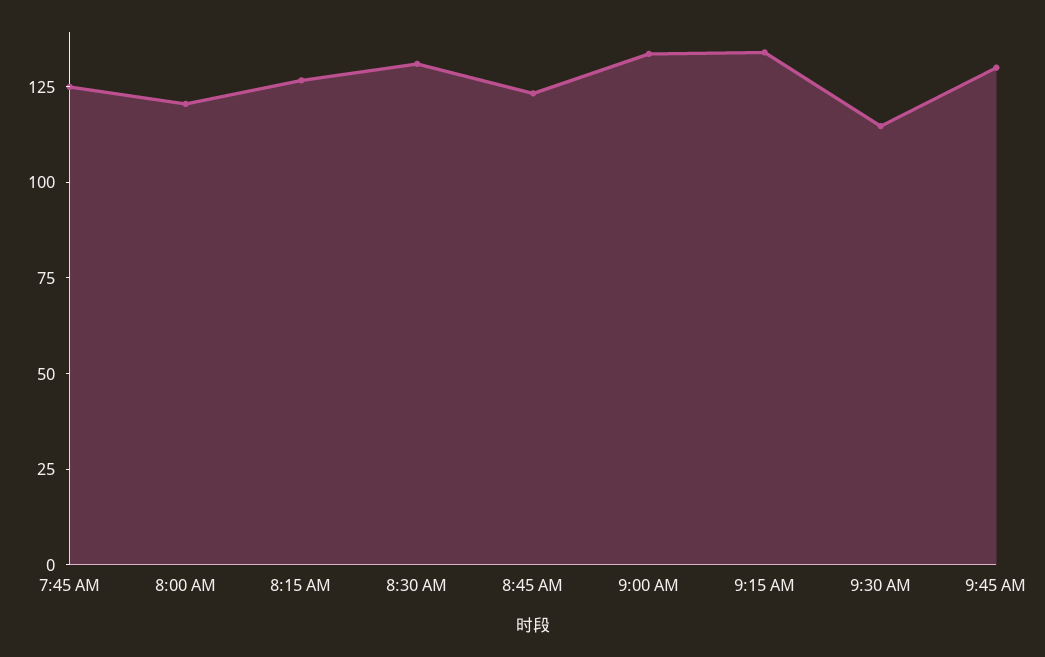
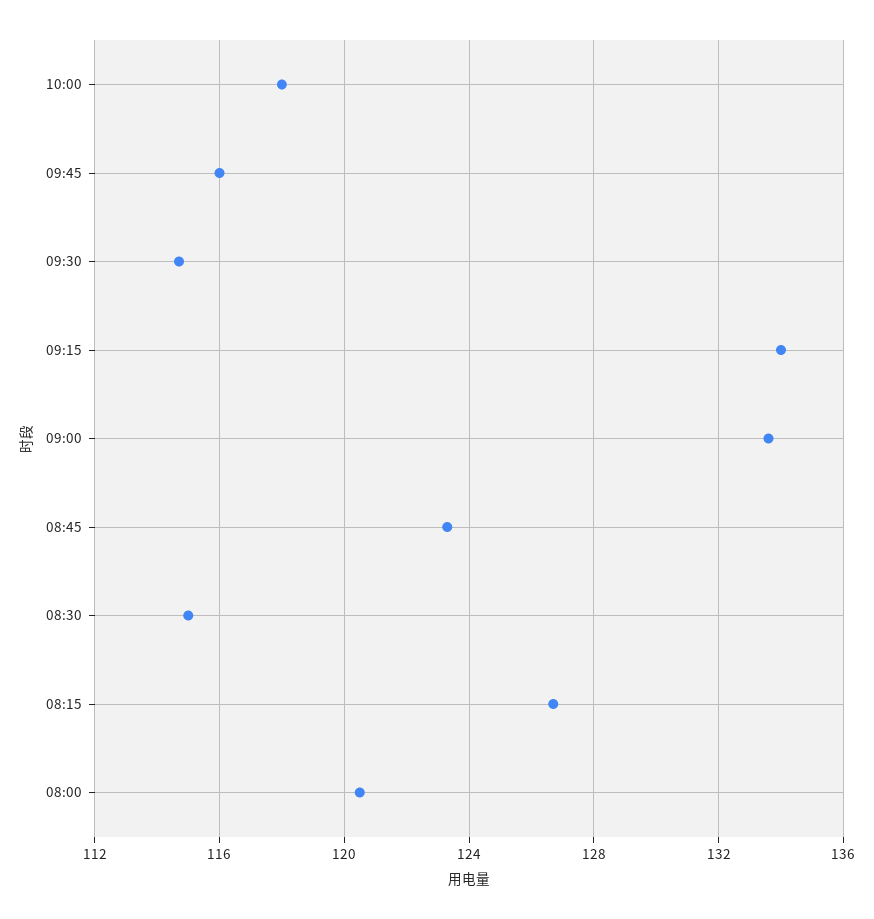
7:45 AM: 125 -> none
8:30 AM: 130 -> 115
9:45 AM: 130 -> 116
10:00: none -> 118

